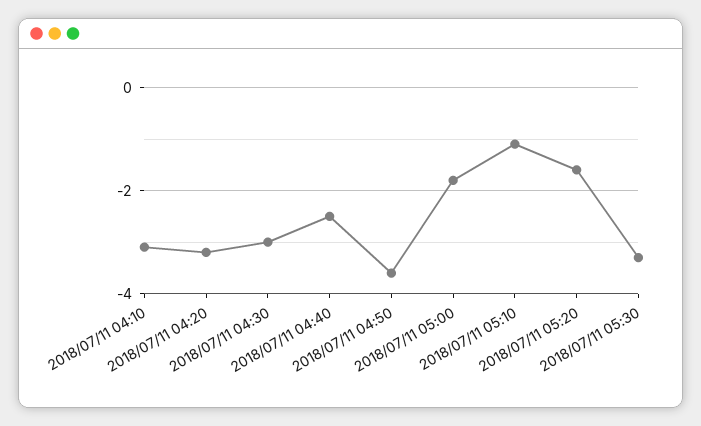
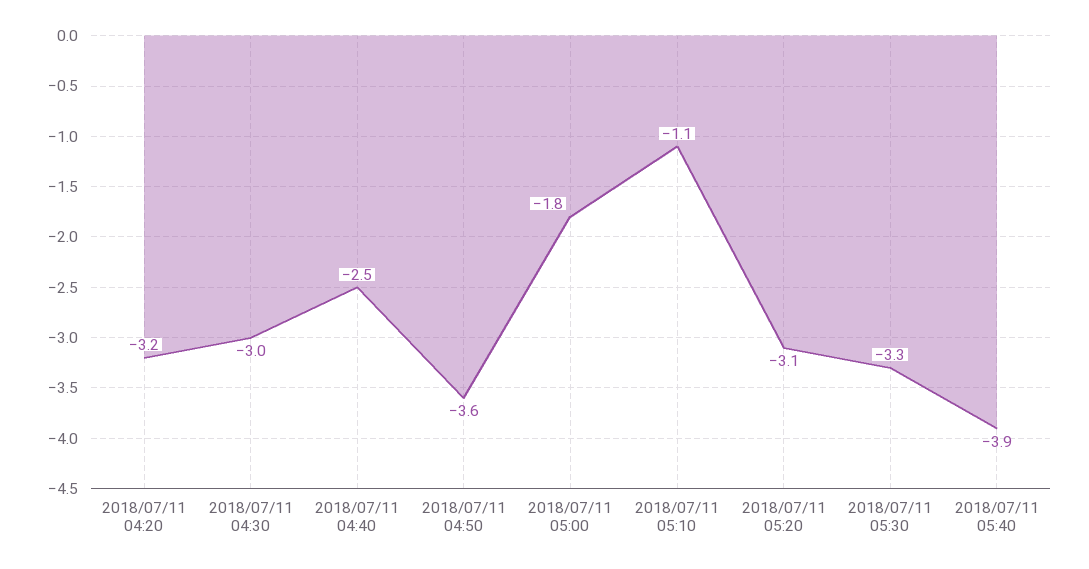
2018/07/11 04:10: -3 -> none
2018/07/11 05:20: -1.5 -> -3.1
2018/07/11 05:40: none -> -3.9

